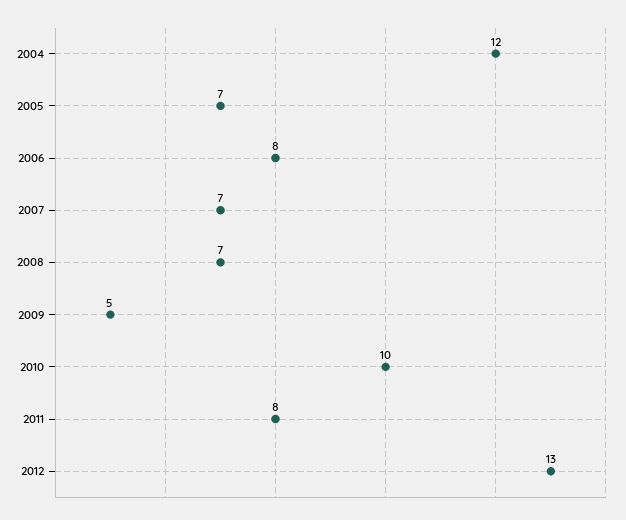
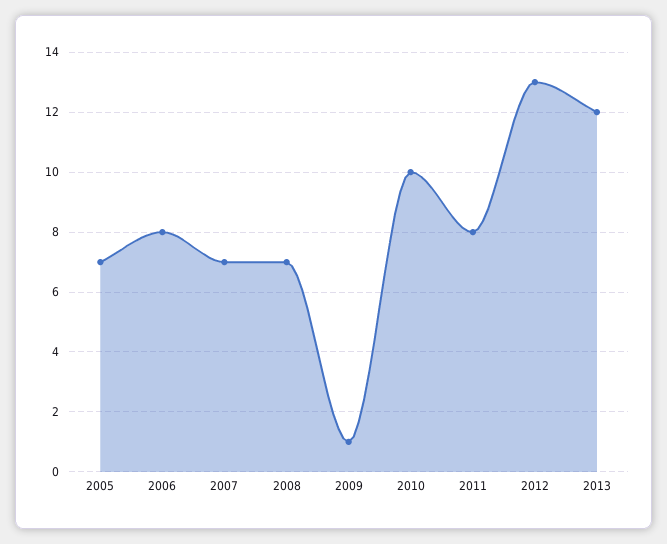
2004: 12 -> none
2009: 5 -> 1
2013: none -> 12

